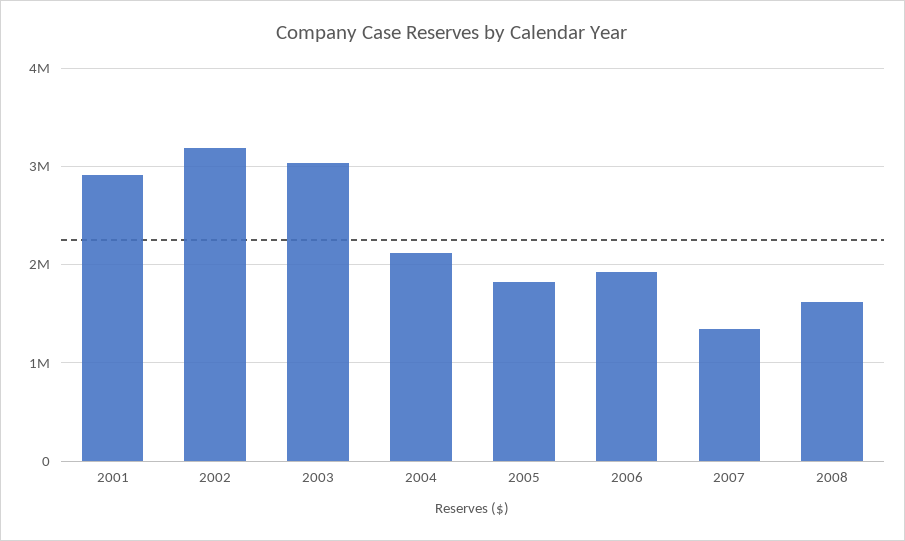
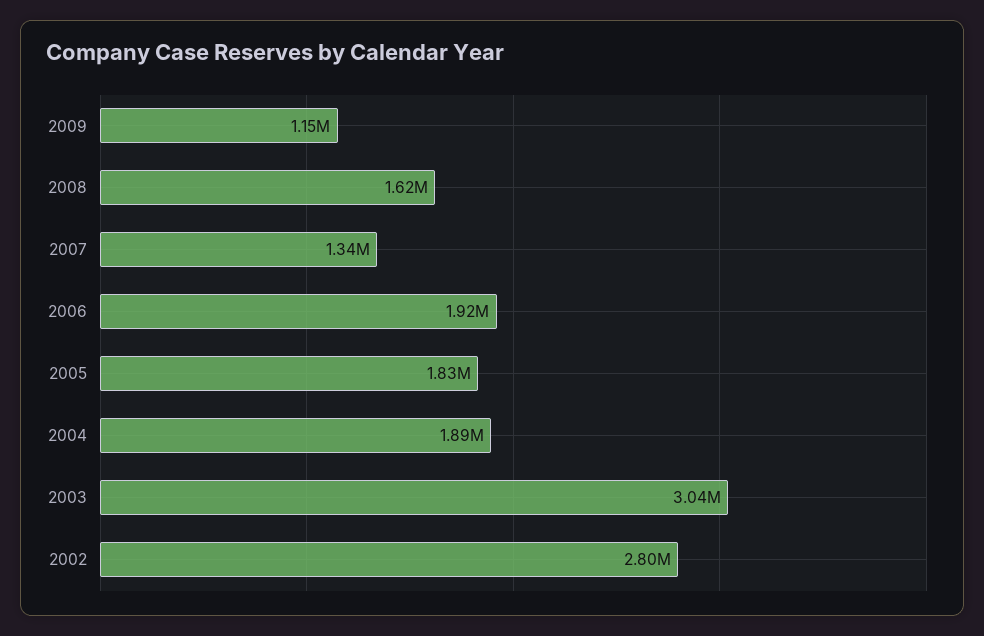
2001: 2900000 -> none
2002: 3200000 -> 2800000
2004: 2100000 -> 1890000
2009: none -> 1150000

